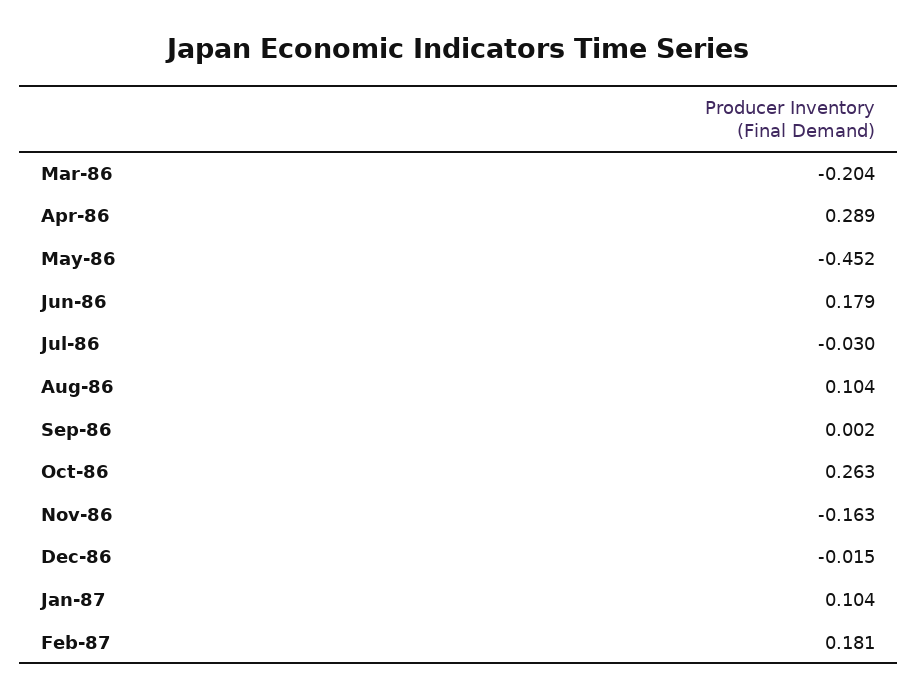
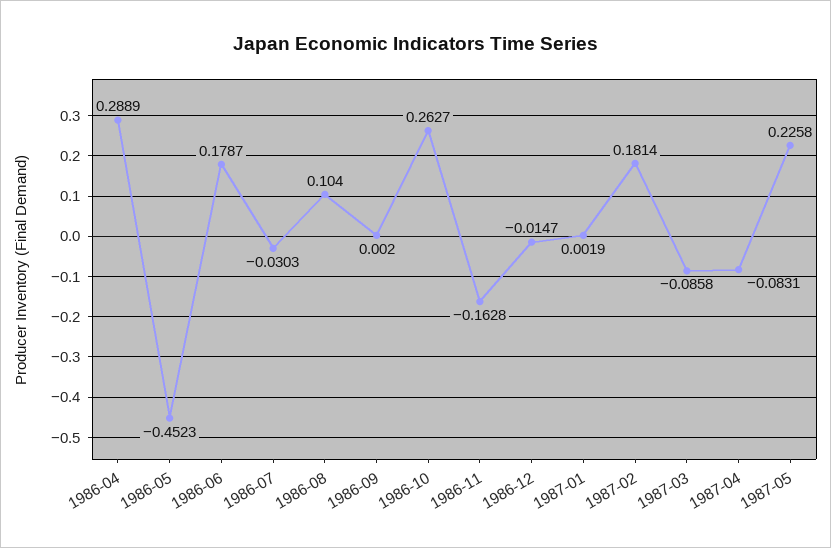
Mar-86: -0.204 -> none
Jan-87: 0.104 -> 0.0019
1987-03: none -> -0.0858
1987-04: none -> -0.0831
1987-05: none -> 0.2258

